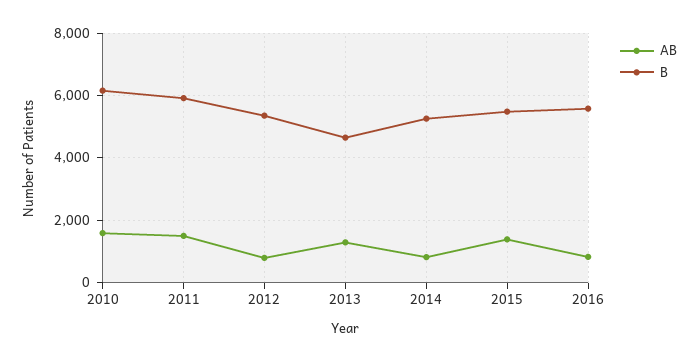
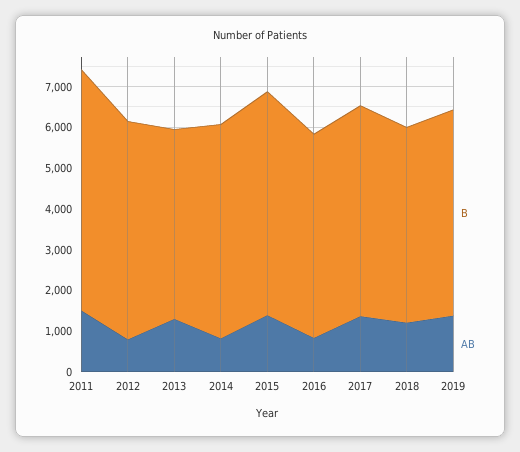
AB, 2010: 1600 -> none
B, 2010: 6200 -> none
B, 2016: 5600 -> 5000
B, 2017: none -> 5200
AB, 2017: none -> 1400
B, 2018: none -> 4800
AB, 2018: none -> 1200
B, 2019: none -> 5000
AB, 2019: none -> 1400

